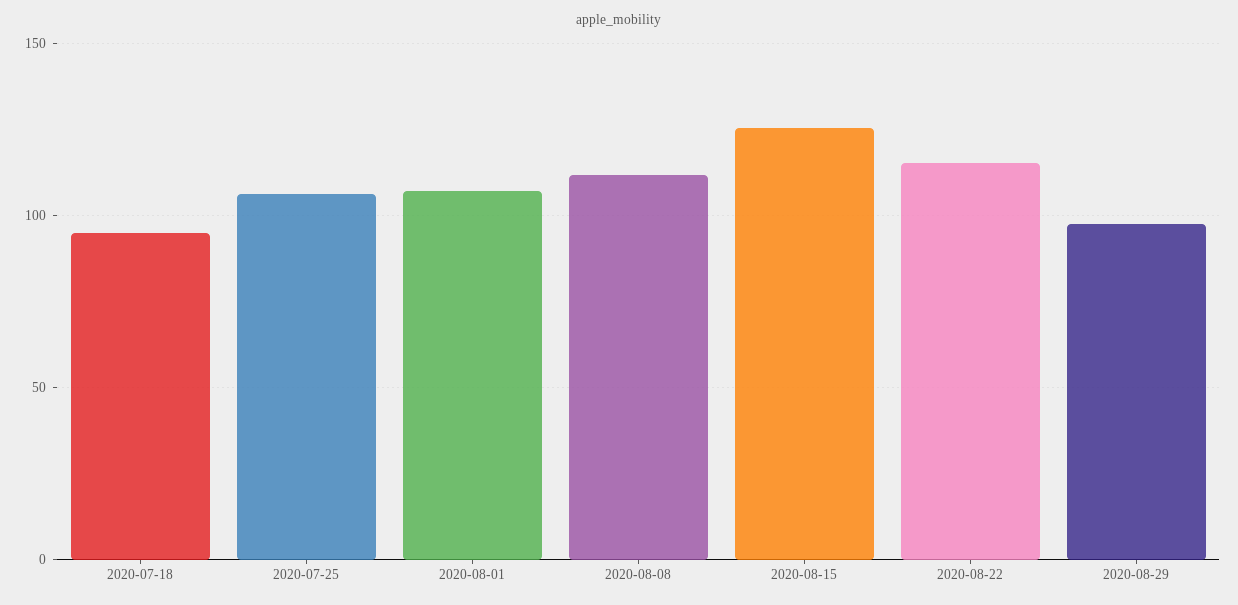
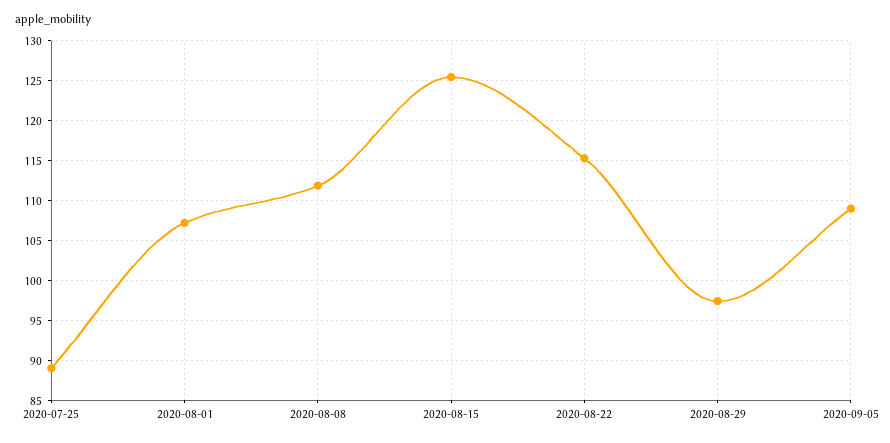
2020-07-18: 95 -> none
2020-07-25: 105 -> 89
2020-09-05: none -> 109

